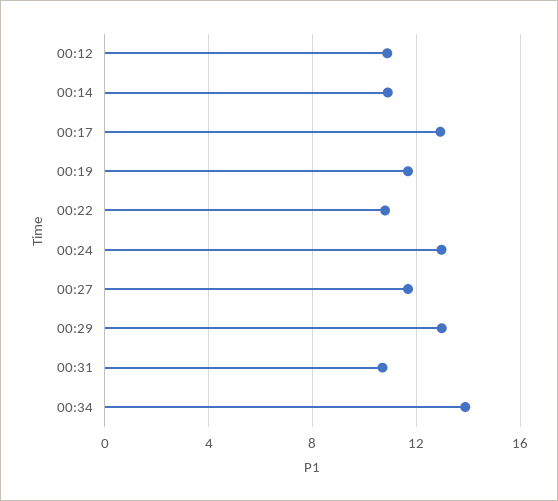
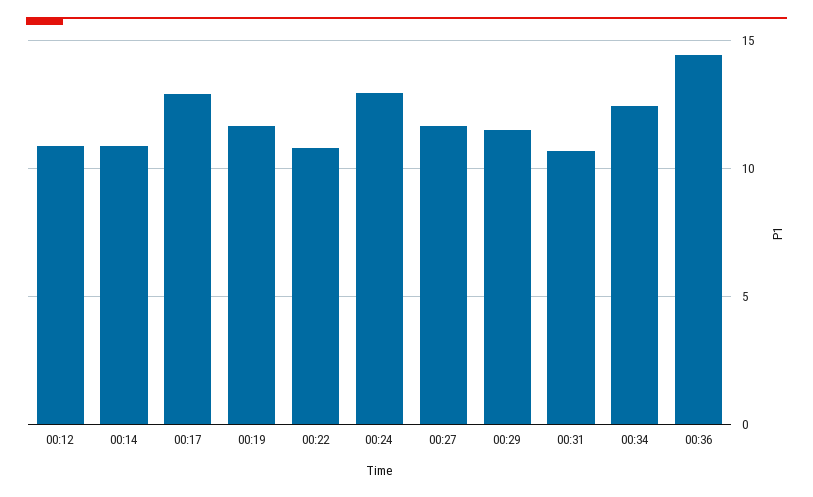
00:29: 13 -> 11.5
00:34: 14 -> 12.5
00:36: none -> 14.5

